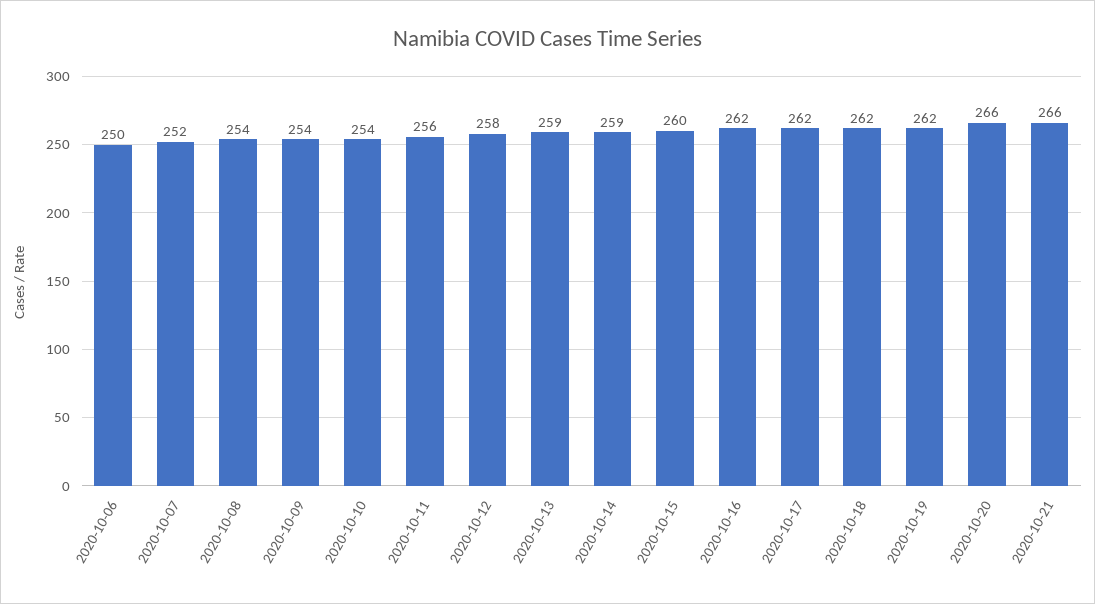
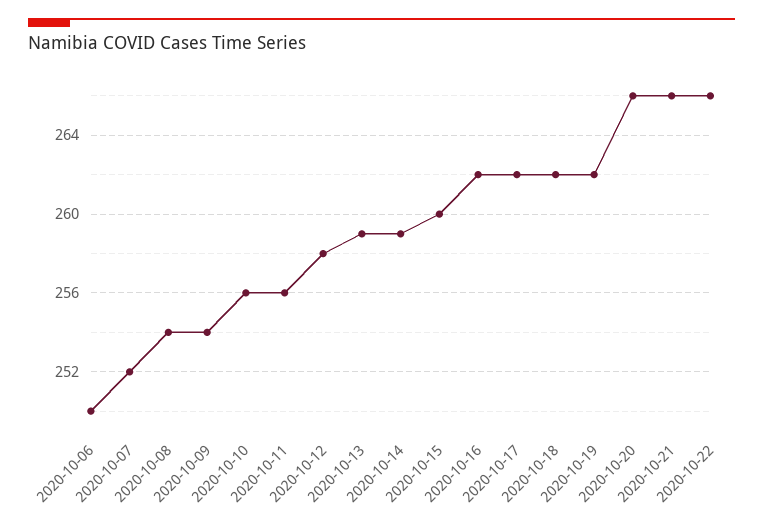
2020-10-10: 254 -> 256
2020-10-22: none -> 266

